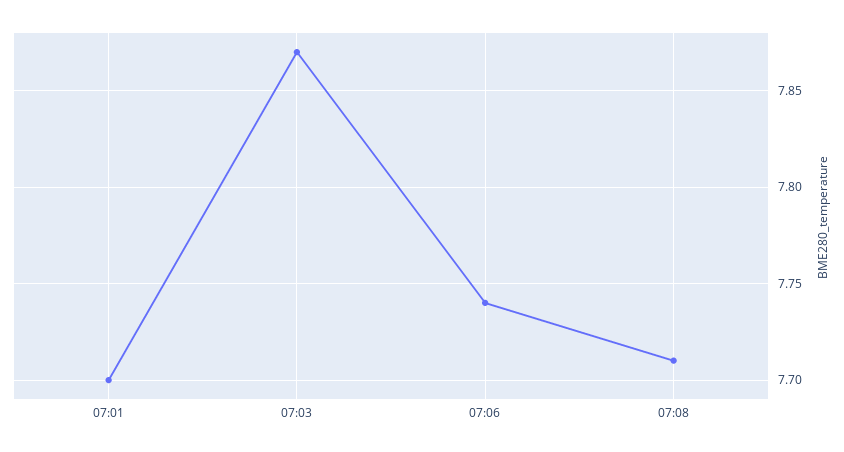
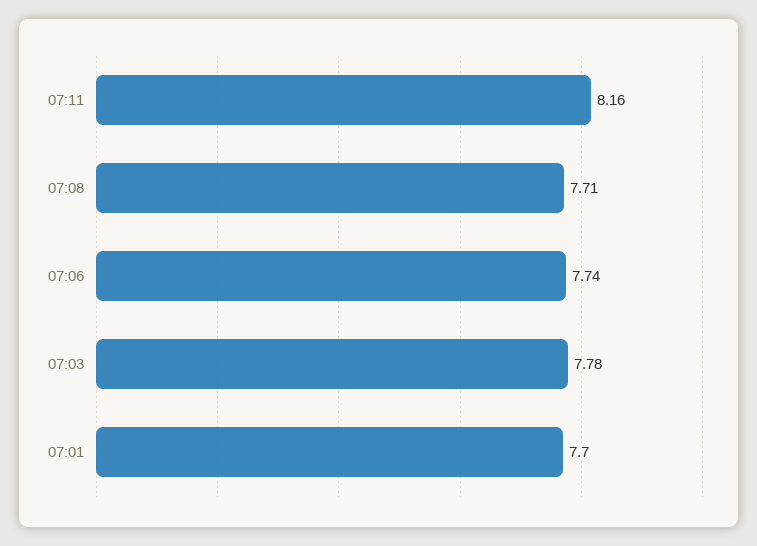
07:03: 7.87 -> 7.78
07:11: none -> 8.16

